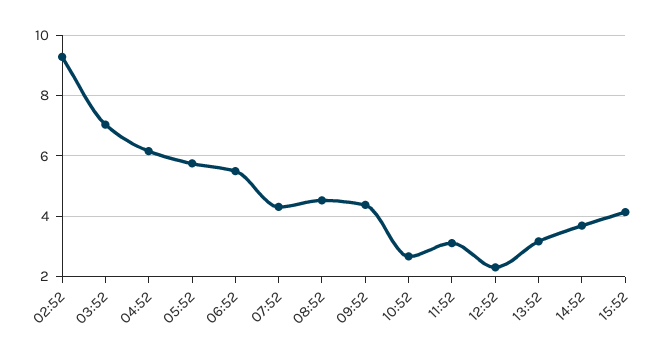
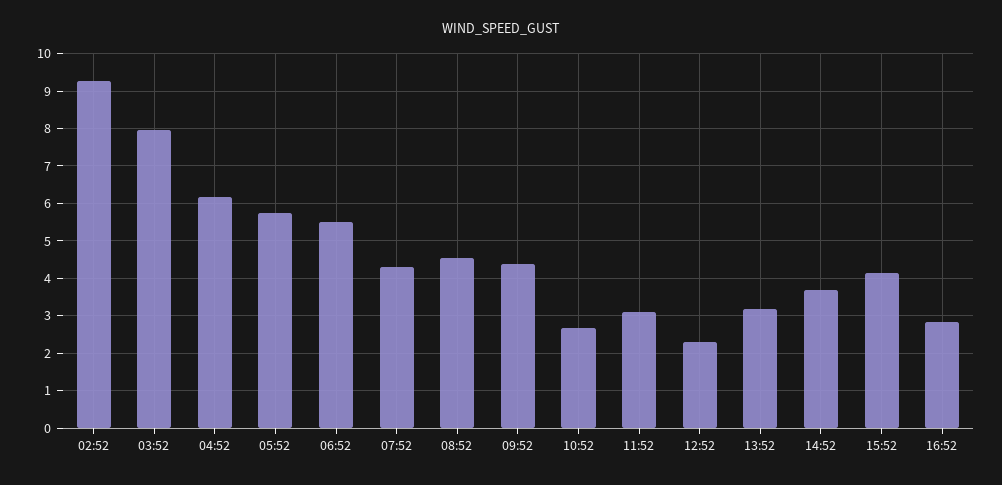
03:52: 7 -> 8
16:52: none -> 2.8

